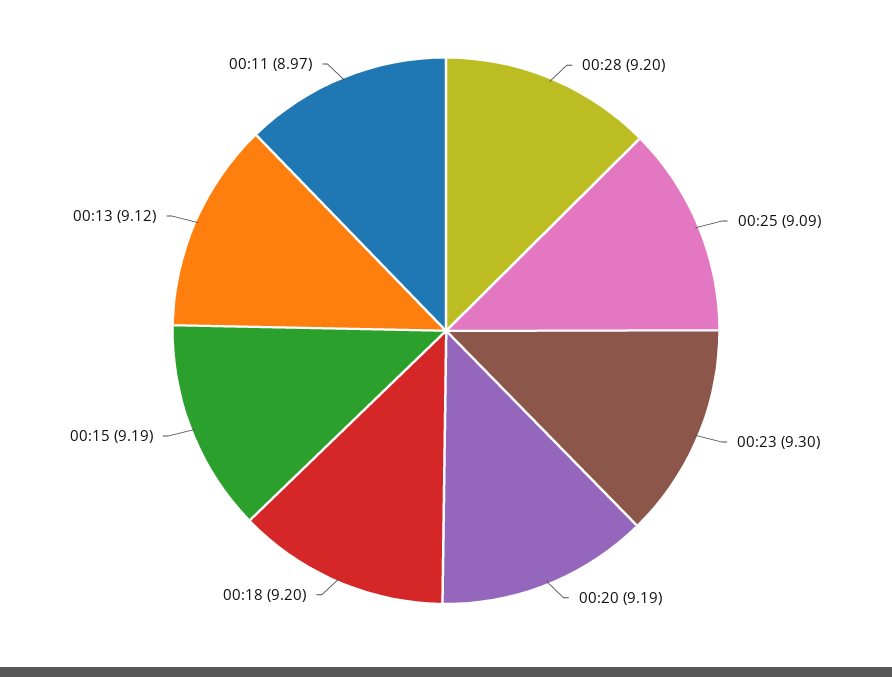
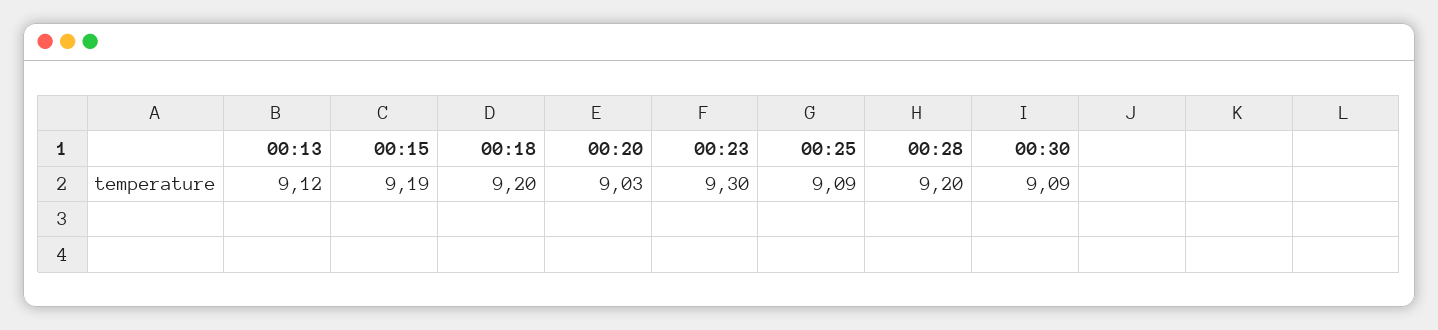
00:20: 9.19 -> 9.03
00:11: 8.97 -> none
00:30: none -> 9.09

